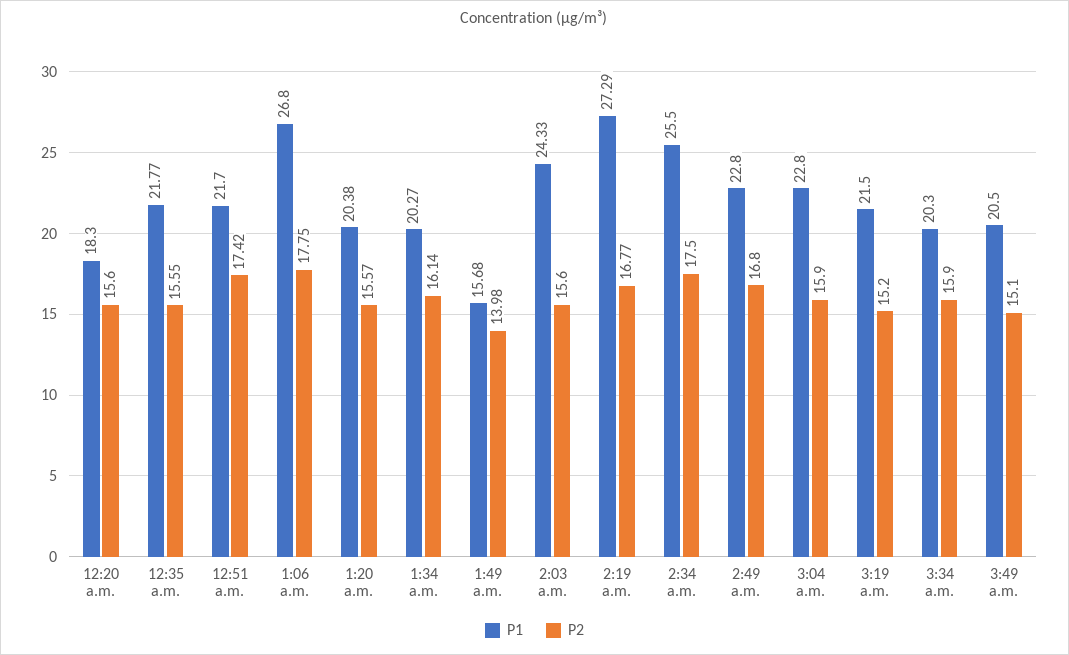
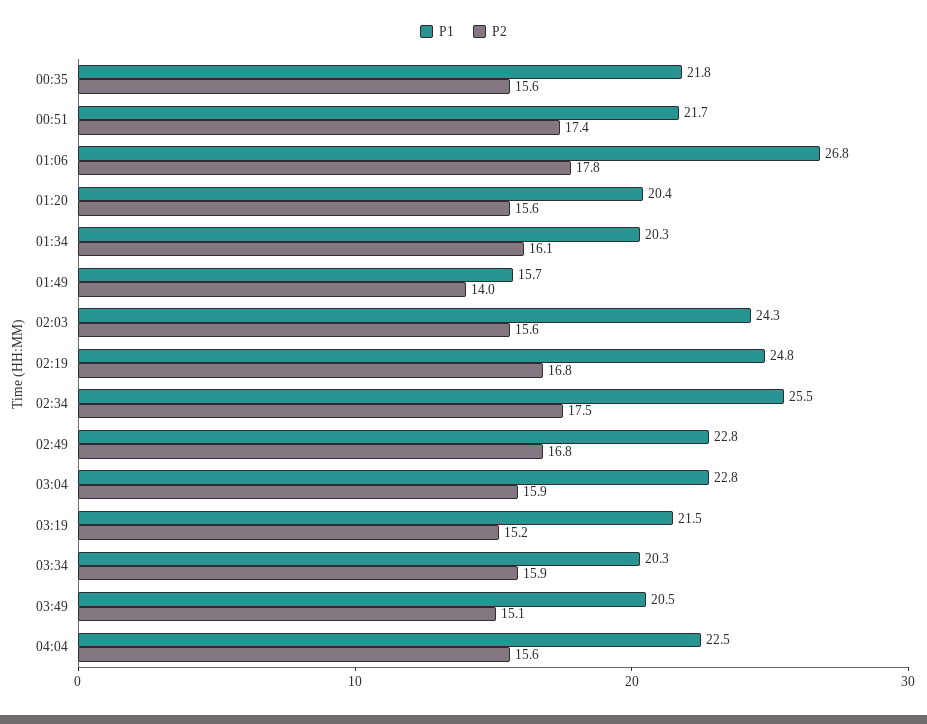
P1, 12:20 a.m.: 18.3 -> none
P2, 12:20 a.m.: 15.6 -> none
P1, 2:19 a.m.: 27.29 -> 24.8
P1, 04:04: none -> 22.5
P2, 04:04: none -> 15.6

